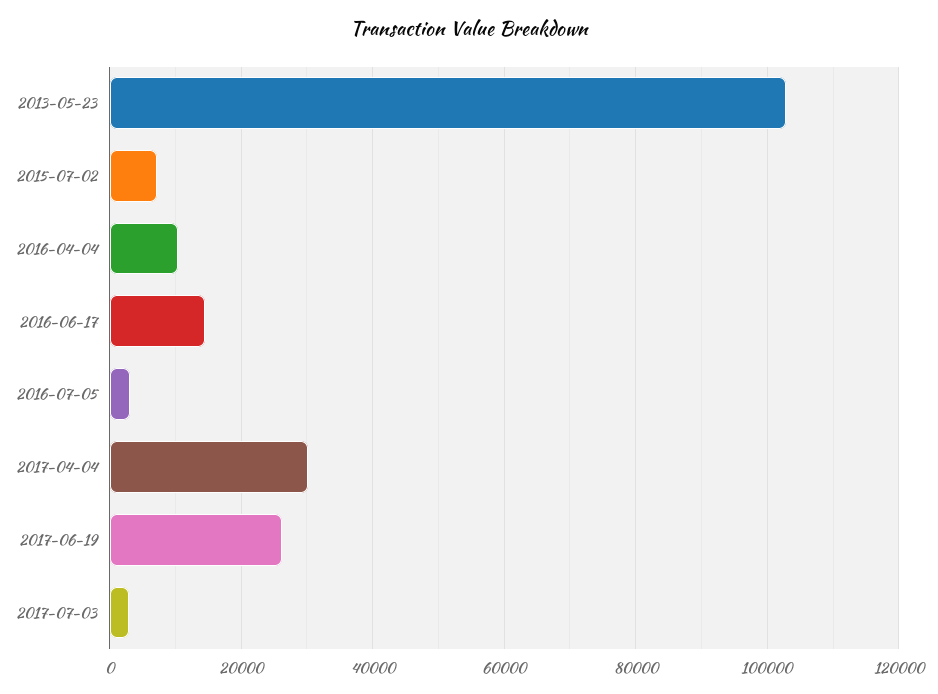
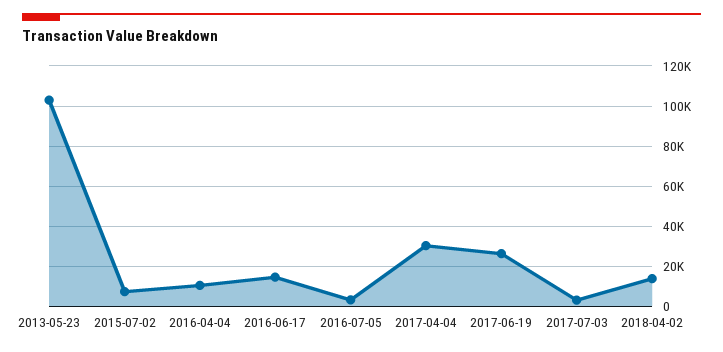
2018-04-02: none -> 15000

